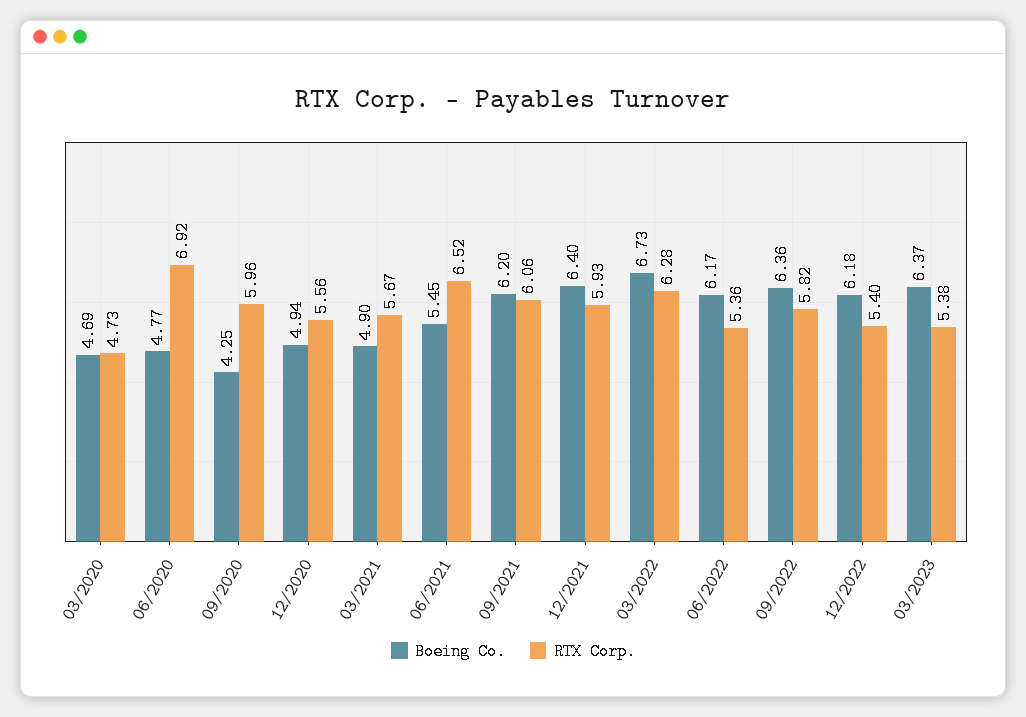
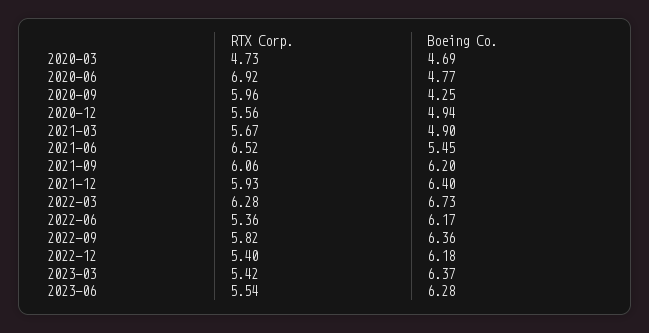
RTX Corp., 03/2023: 5.38 -> 5.42
RTX Corp., 2023-06: none -> 5.54
Boeing Co., 2023-06: none -> 6.28

